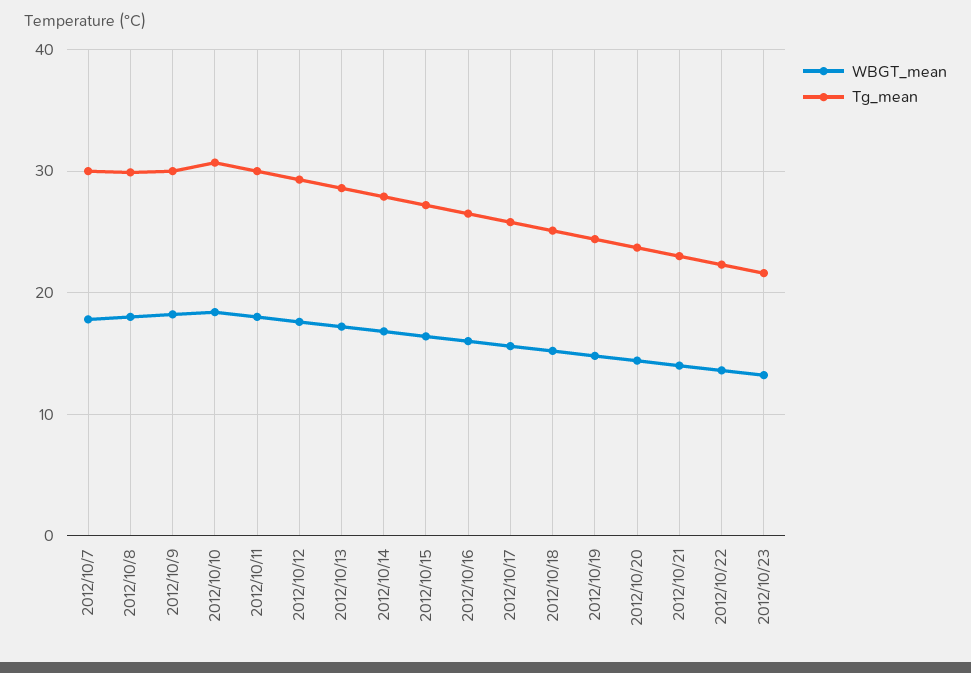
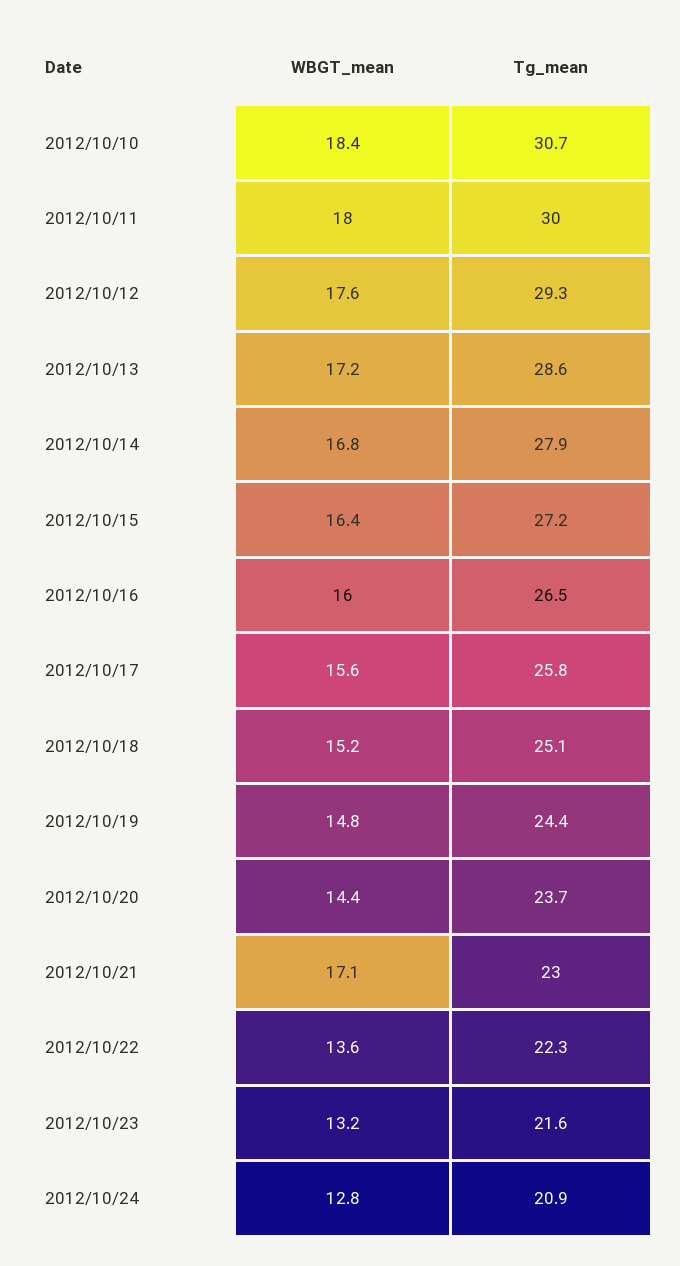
WBGT_mean, 2012/10/7: 18 -> none
Tg_mean, 2012/10/7: 30 -> none
WBGT_mean, 2012/10/8: 18 -> none
Tg_mean, 2012/10/8: 30 -> none
WBGT_mean, 2012/10/9: 18 -> none
Tg_mean, 2012/10/9: 30 -> none
WBGT_mean, 2012/10/21: 14 -> 17.1
WBGT_mean, 2012/10/24: none -> 12.8
Tg_mean, 2012/10/24: none -> 20.9

